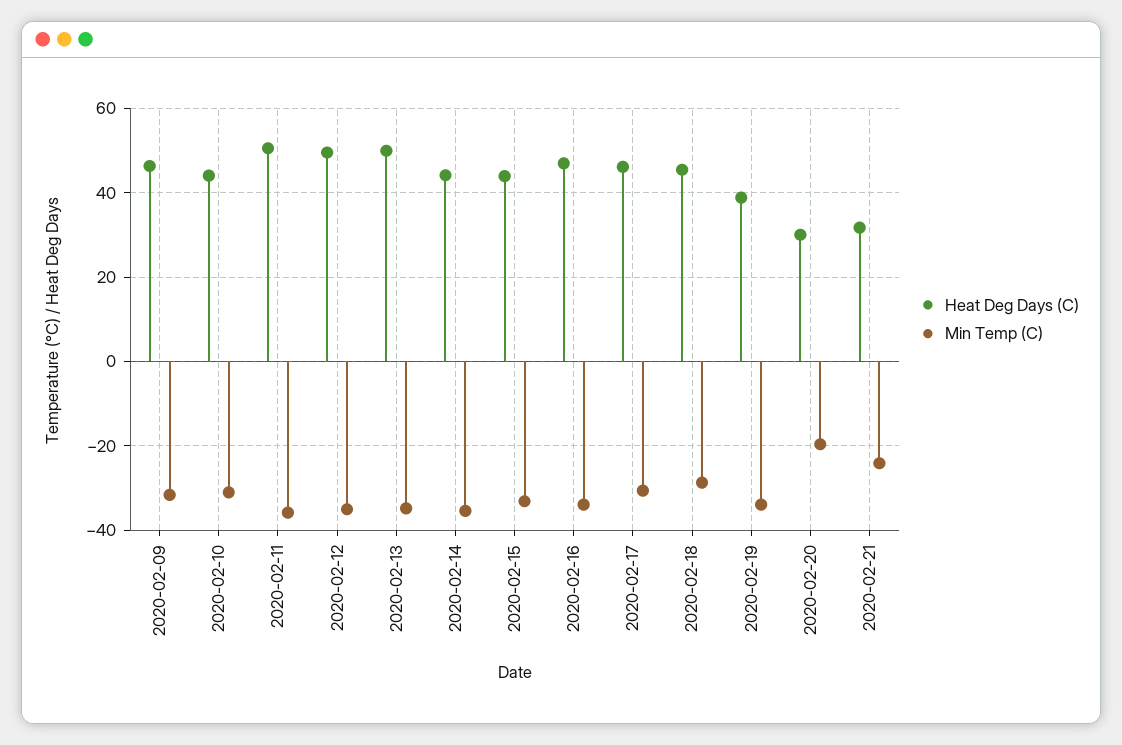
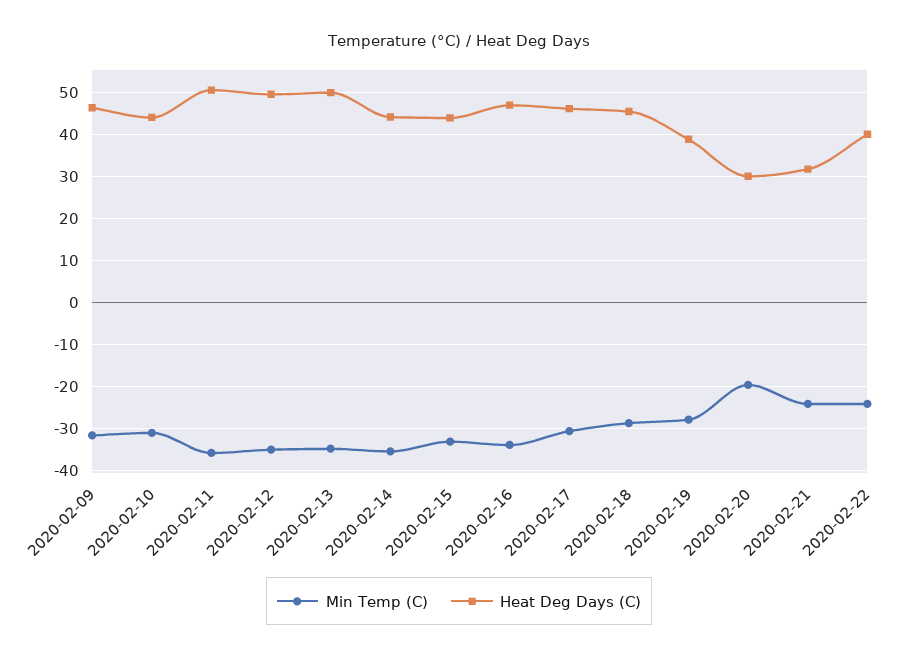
Min Temp (C), 2020-02-19: -34 -> -28
Min Temp (C), 2020-02-22: none -> -24
Heat Deg Days (C), 2020-02-22: none -> 40

